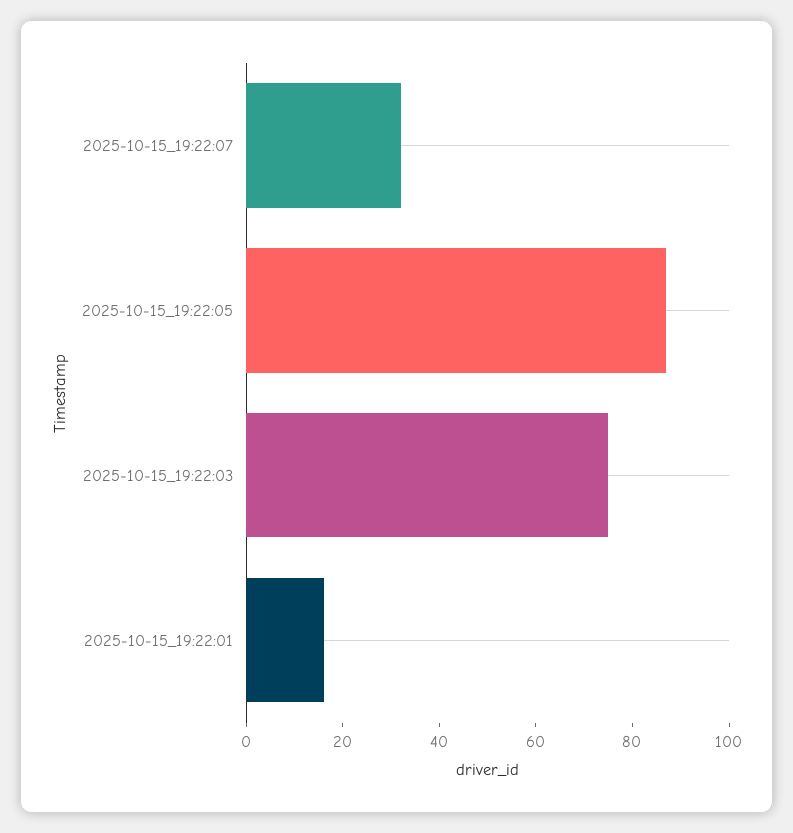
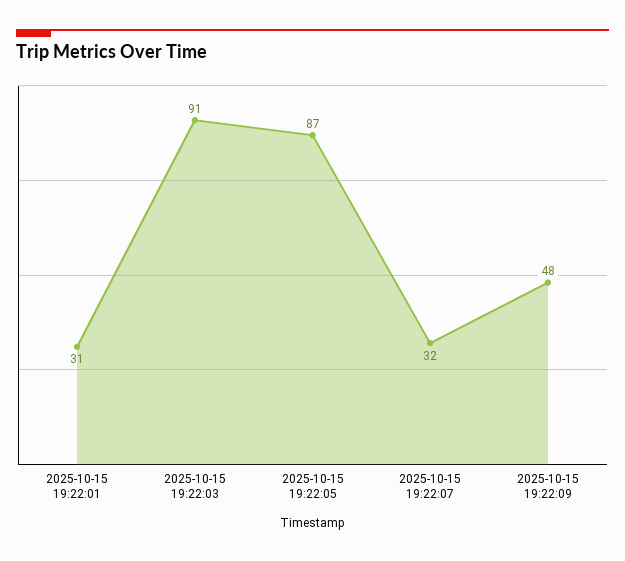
2025-10-15_19:22:03: 75 -> 91
2025-10-15_19:22:01: 15 -> 31
2025-10-15 19:22:09: none -> 48

